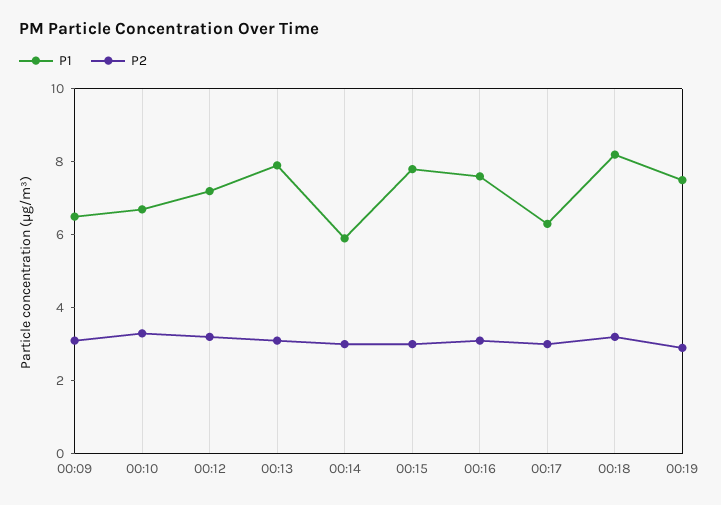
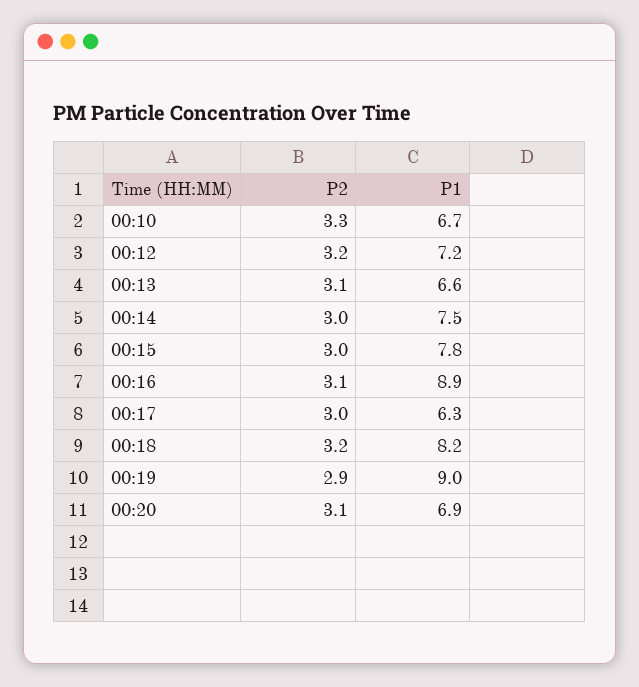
P1, 00:09: 6.5 -> none
P2, 00:09: 3 -> none
P1, 00:13: 8 -> 6.6
P1, 00:14: 6 -> 7.5
P1, 00:16: 7.5 -> 8.9
P1, 00:19: 7.5 -> 9
P2, 00:20: none -> 3.1
P1, 00:20: none -> 6.9

